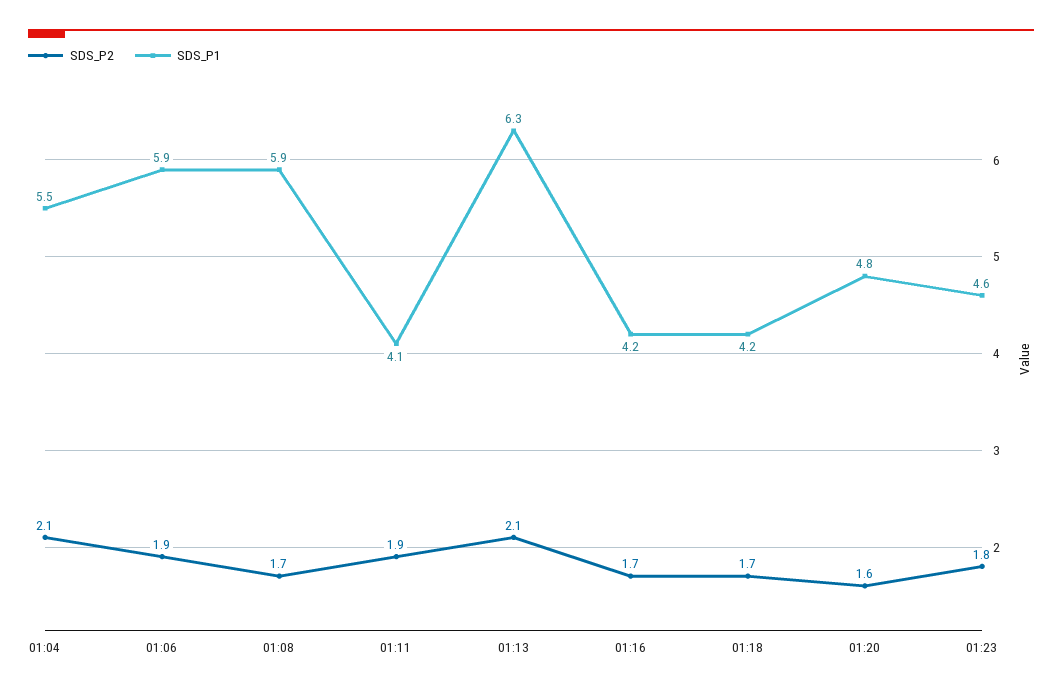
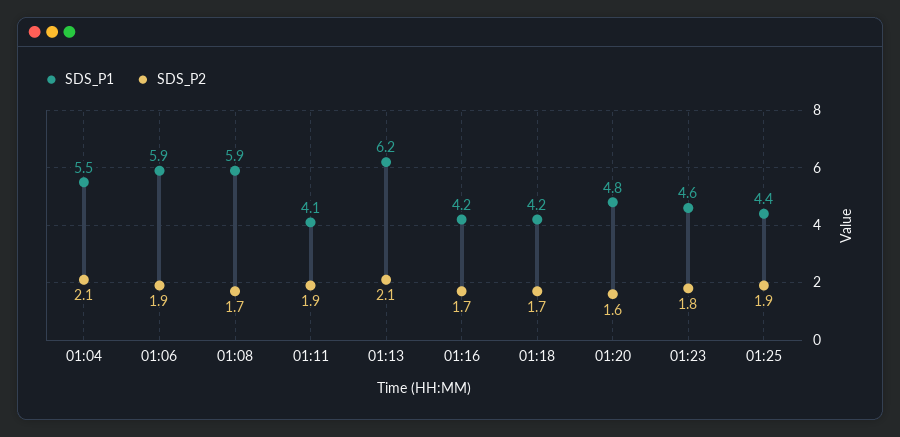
SDS_P1, 01:13: 6.3 -> 6.2
SDS_P1, 01:25: none -> 4.4
SDS_P2, 01:25: none -> 1.9

